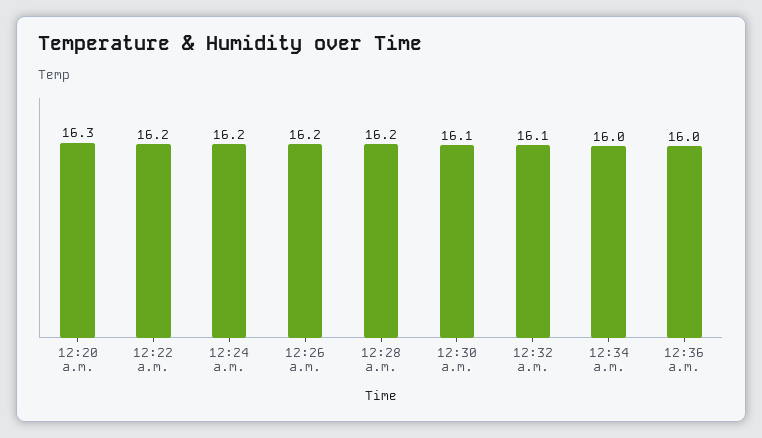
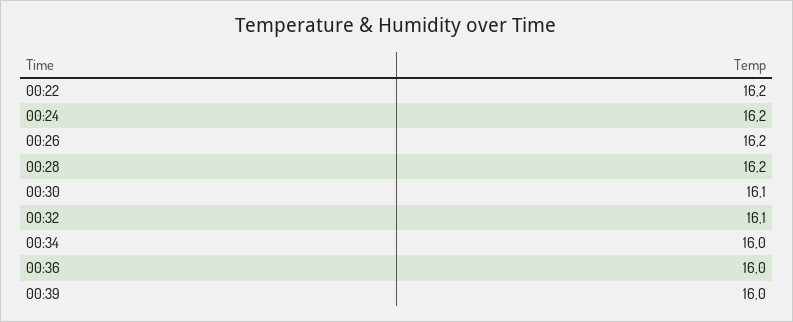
12:20 a.m.: 16.3 -> none
00:39: none -> 16

